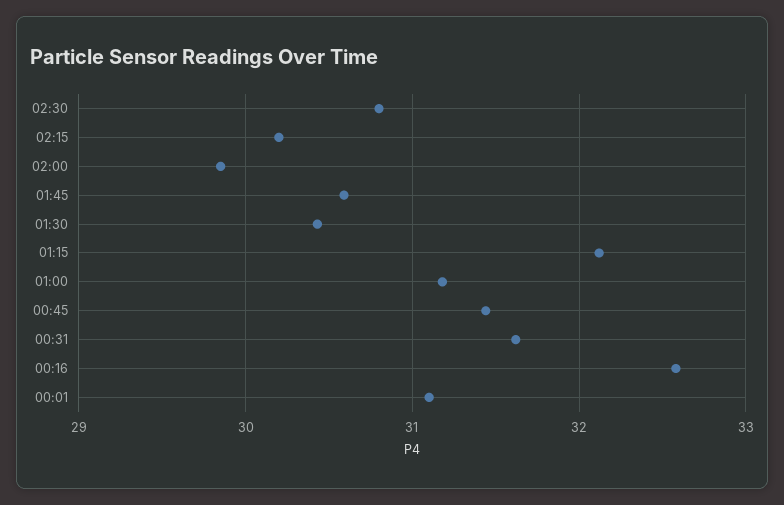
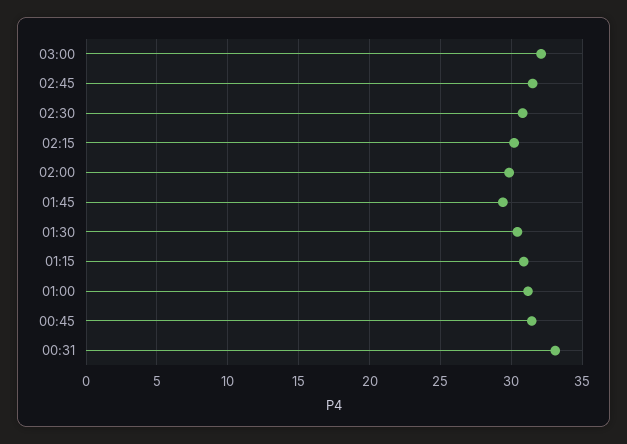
01:45: 30.6 -> 29.5
01:15: 32.1 -> 31
00:31: 31.6 -> 33
00:16: 32.6 -> none
00:01: 31.1 -> none
03:00: none -> 32
02:45: none -> 31.5

